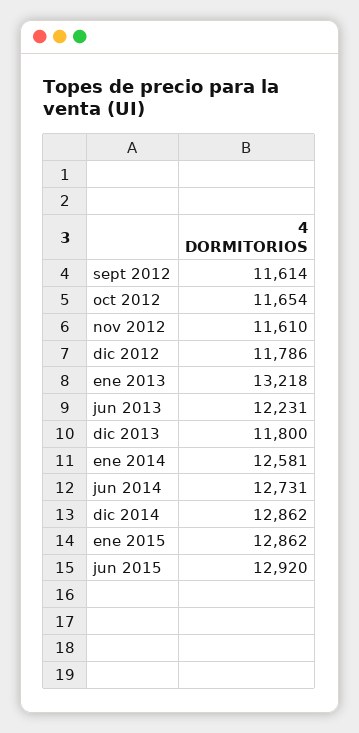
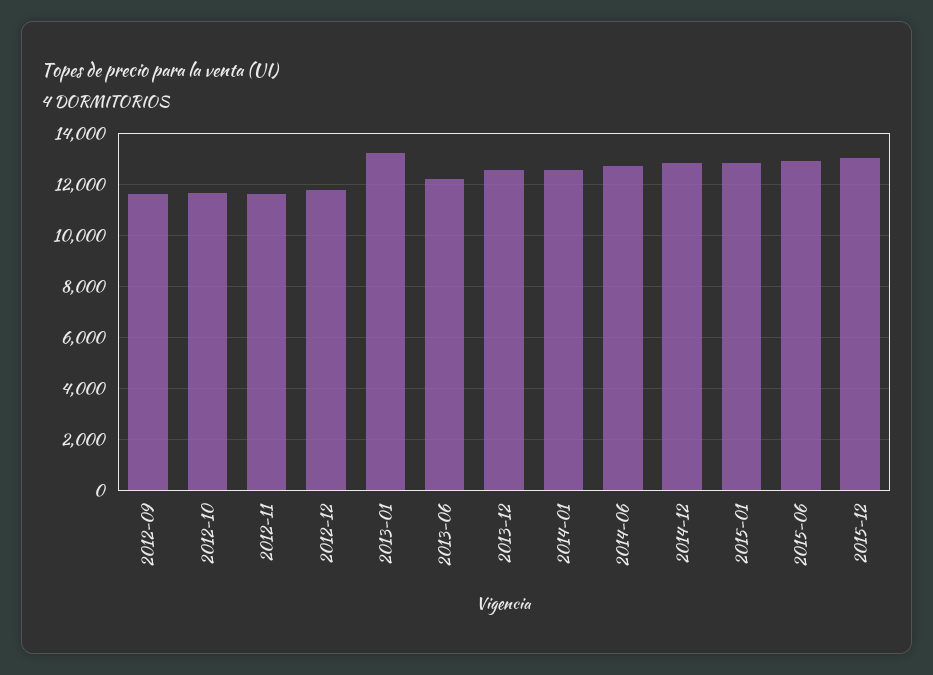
dic 2013: 11800 -> 12500
2015-12: none -> 13000

